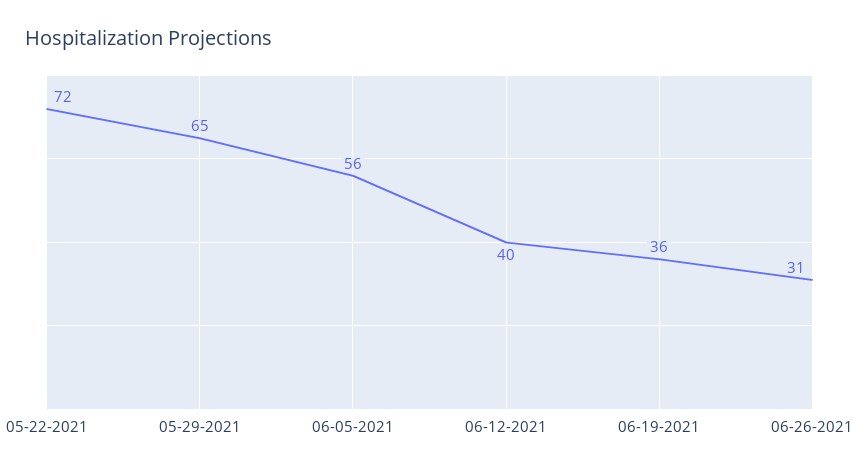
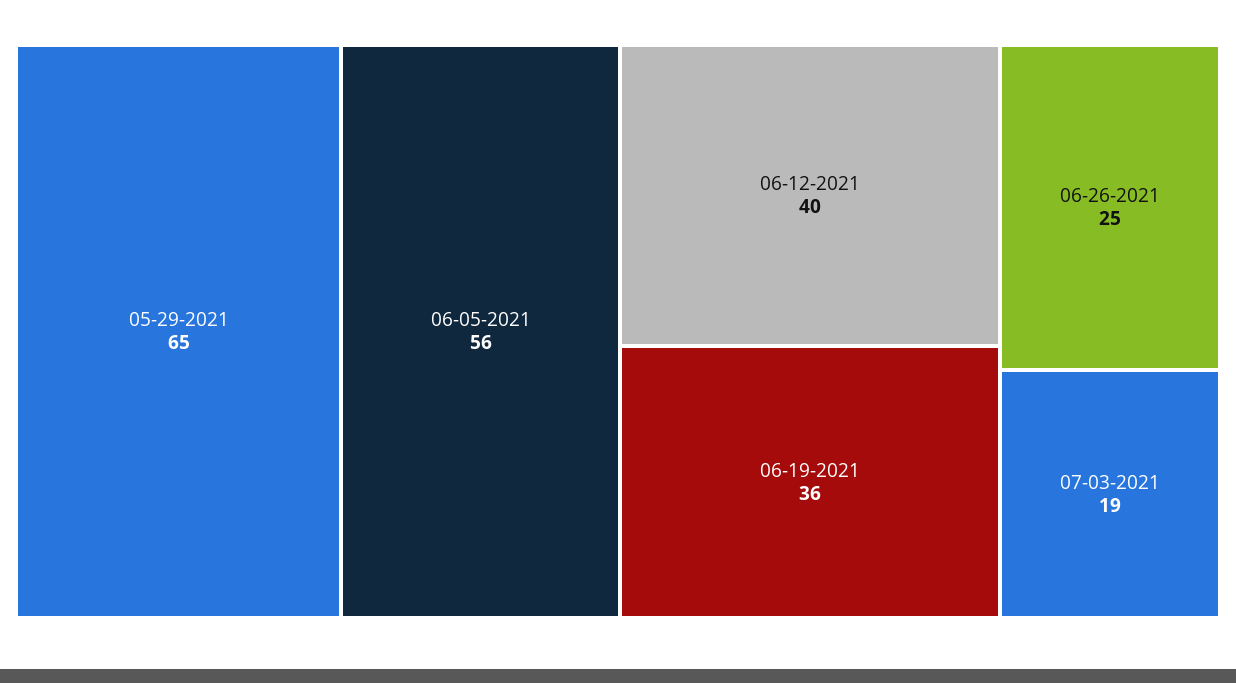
05-22-2021: 72 -> none
06-26-2021: 31 -> 25
07-03-2021: none -> 19

